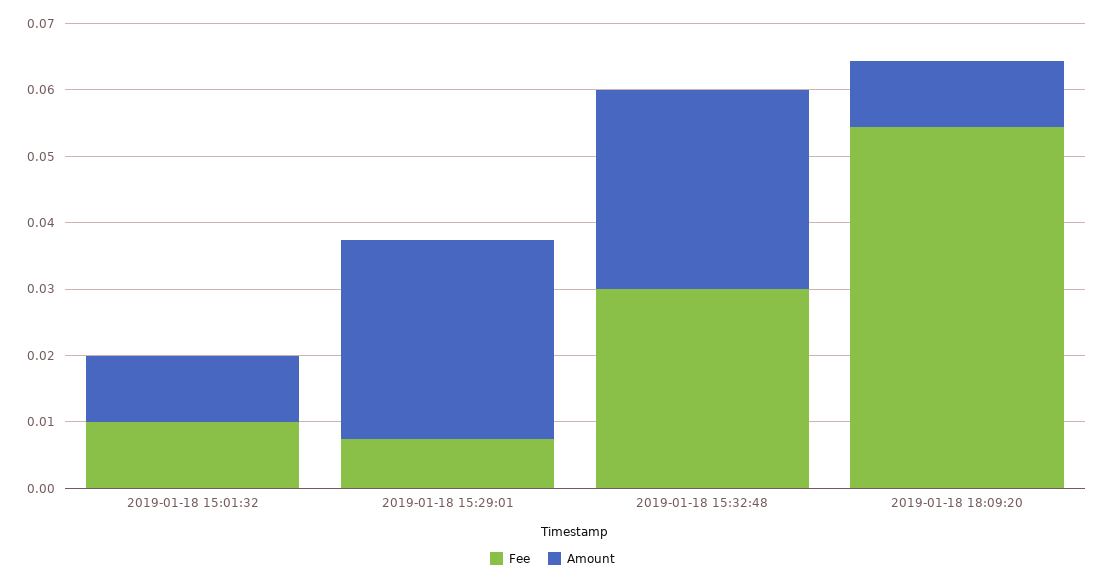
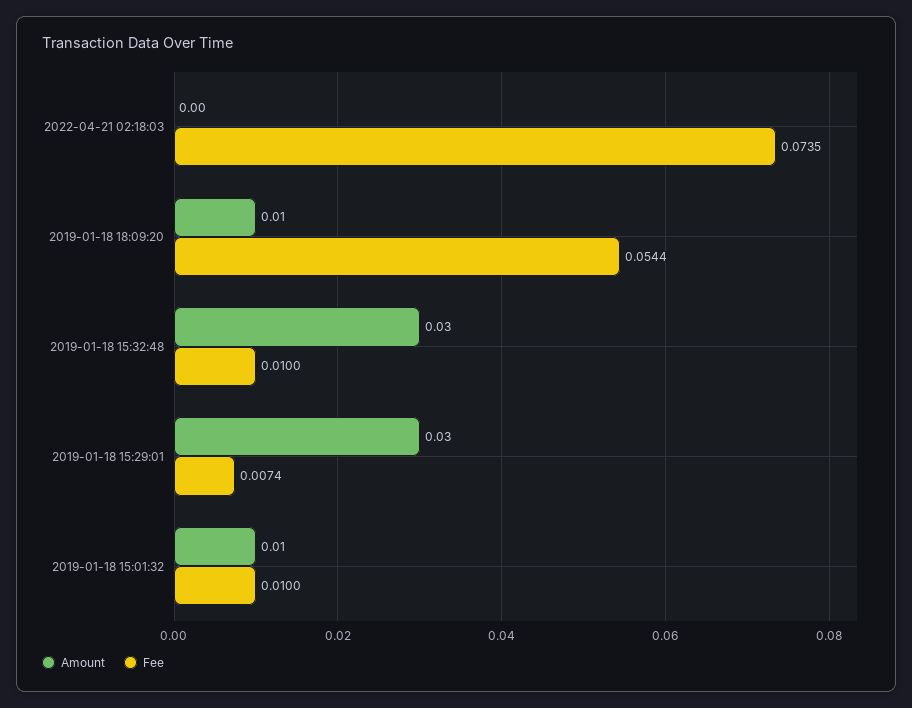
Fee, 2019-01-18 15:32:48: 0.03 -> 0.01
Amount, 2022-04-21 02:18:03: none -> 0
Fee, 2022-04-21 02:18:03: none -> 0.0735

